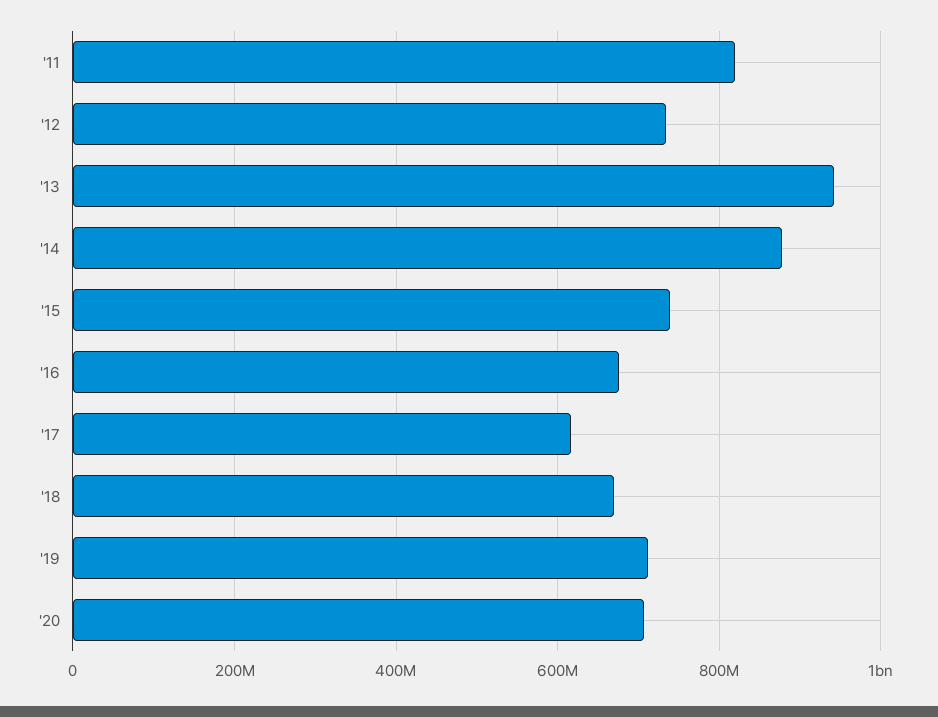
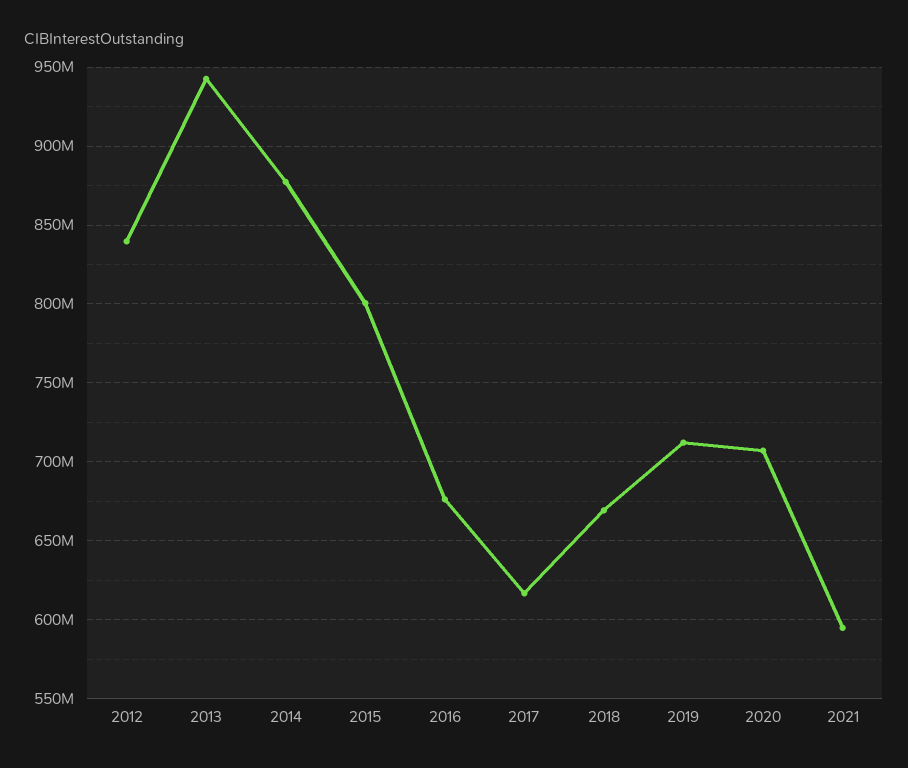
'11: 820000000 -> none
'12: 740000000 -> 840000000
'15: 740000000 -> 800000000
2021: none -> 595000000

